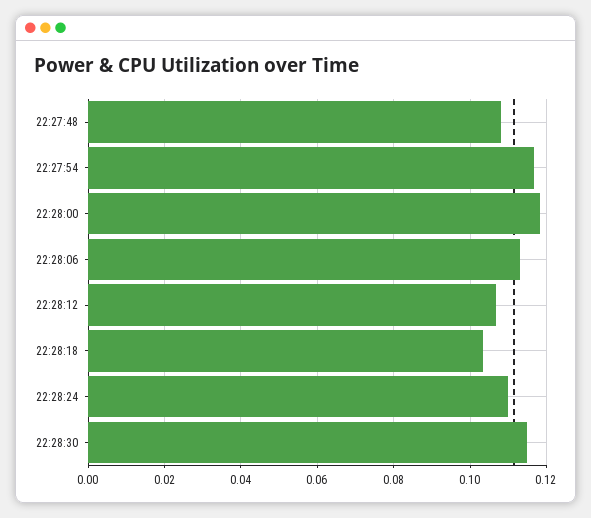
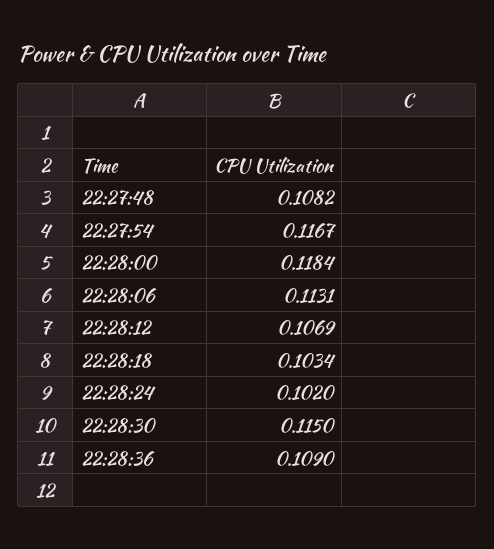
22:28:24: 0.11 -> 0.102
22:28:36: none -> 0.109

